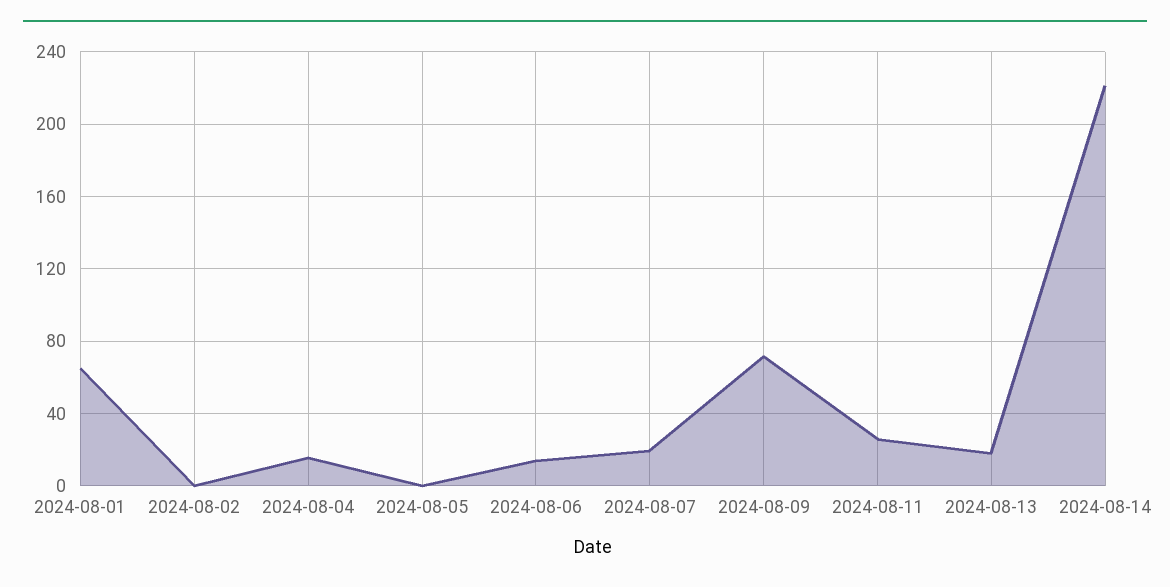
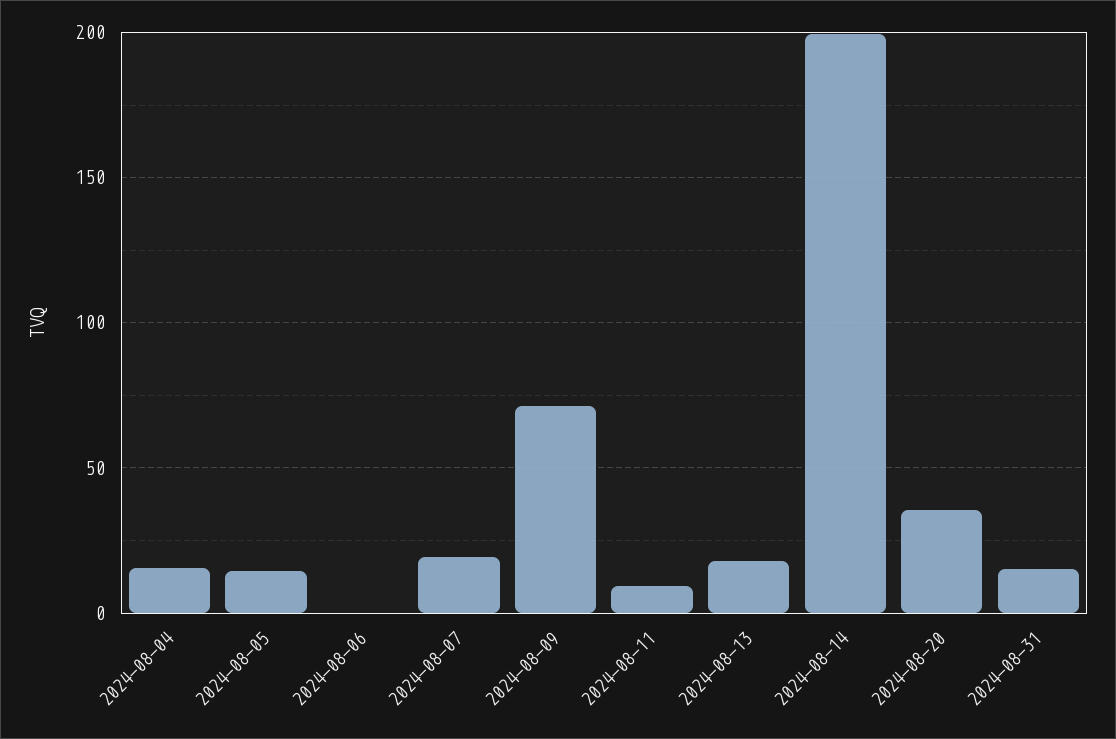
2024-08-01: 65 -> none
2024-08-02: 0 -> none
2024-08-05: 0 -> 15
2024-08-06: 15 -> 0
2024-08-11: 25 -> 10
2024-08-14: 220 -> 200
2024-08-20: none -> 35
2024-08-31: none -> 15

